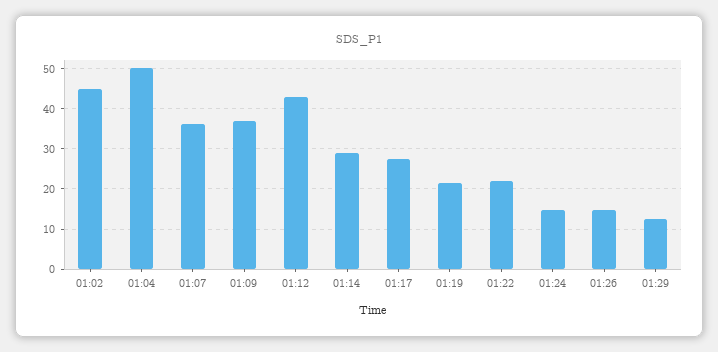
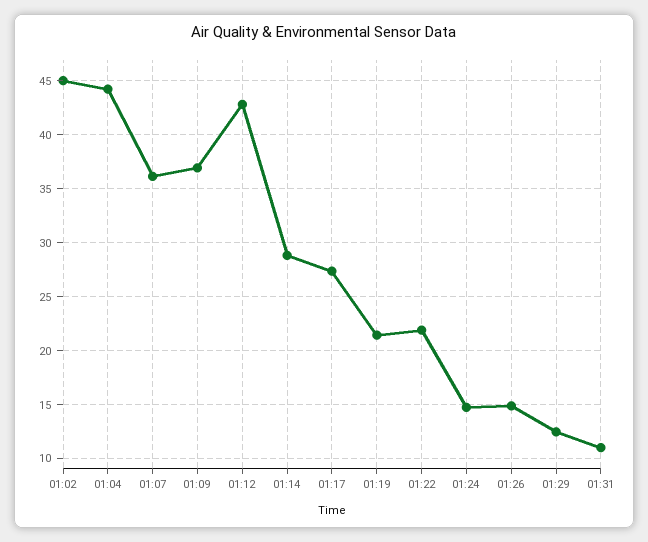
01:04: 50 -> 44
01:31: none -> 11

